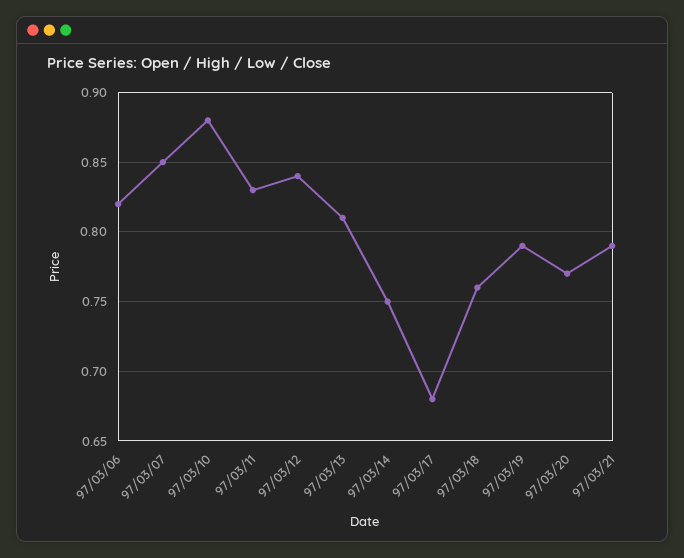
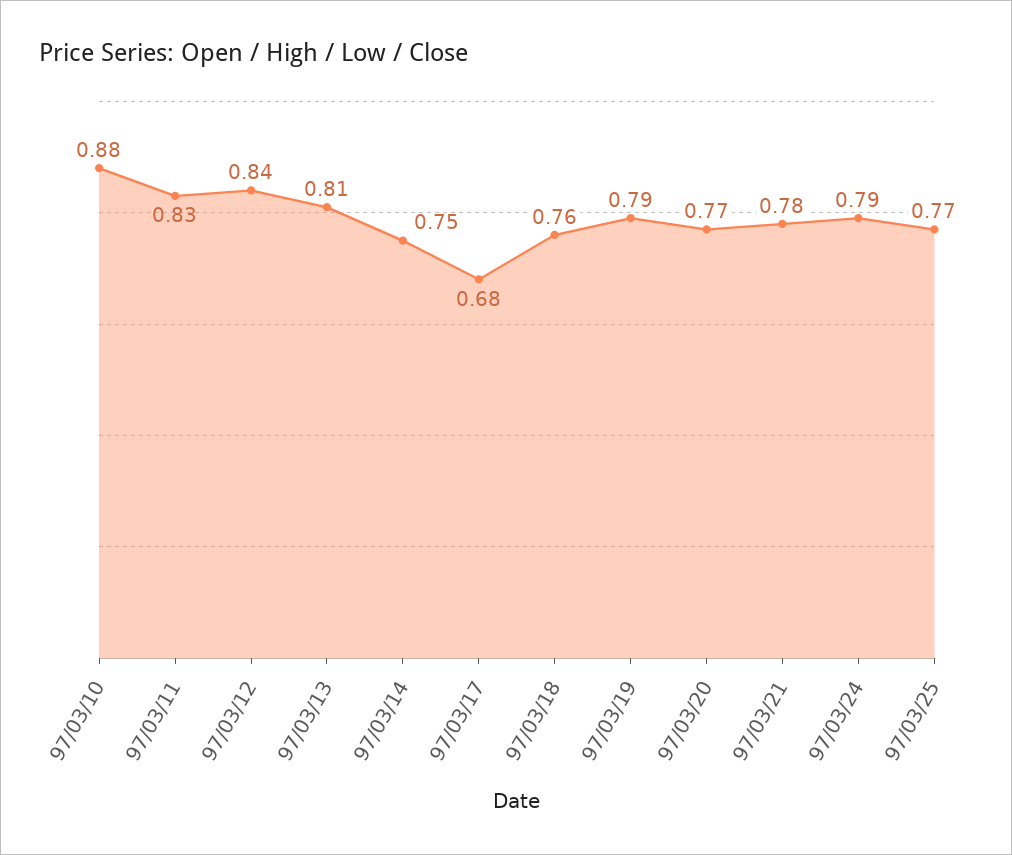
97/03/06: 0.82 -> none
97/03/07: 0.85 -> none
97/03/21: 0.79 -> 0.78
97/03/24: none -> 0.79
97/03/25: none -> 0.77

